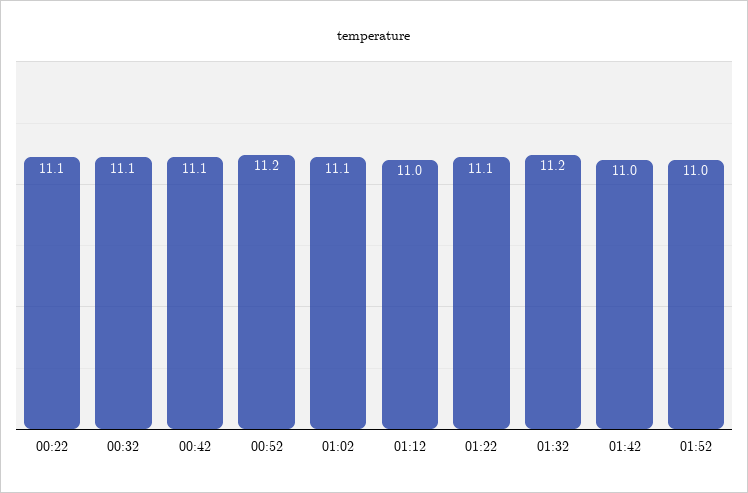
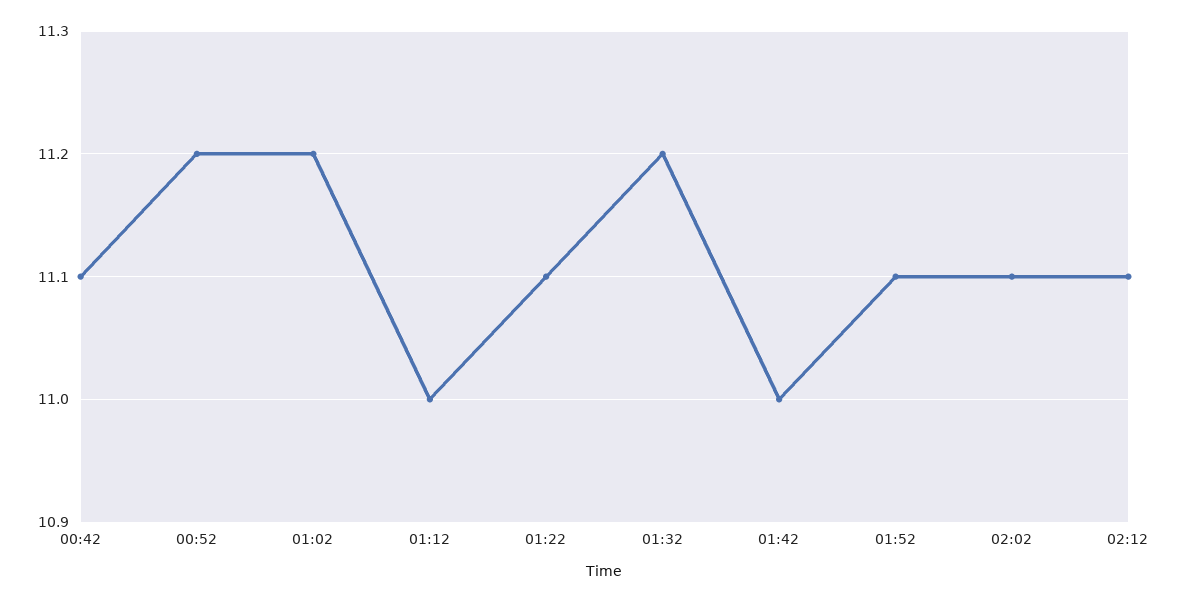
00:22: 11.1 -> none
00:32: 11.1 -> none
01:02: 11.1 -> 11.2
01:52: 11 -> 11.1
02:02: none -> 11.1
02:12: none -> 11.1

